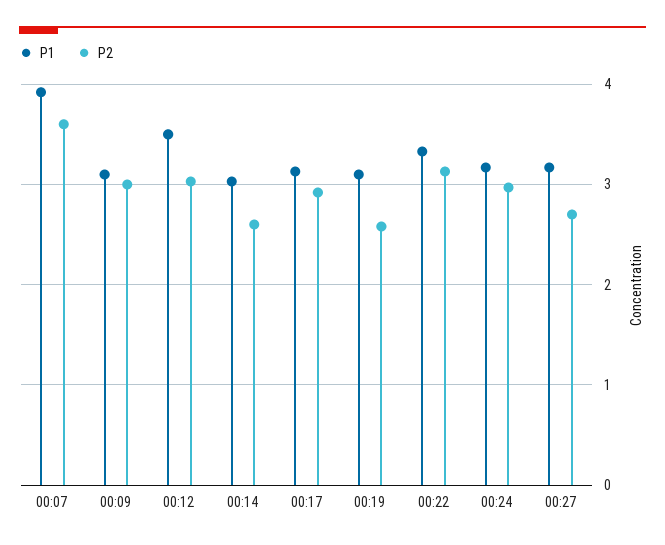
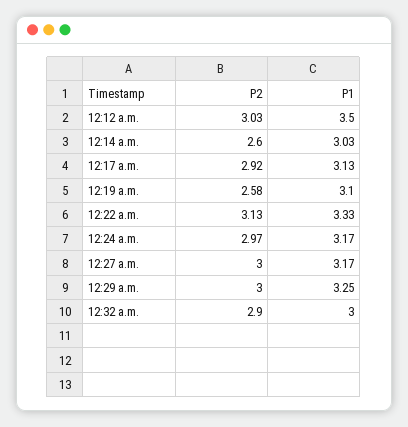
P1, 00:07: 3.9 -> none
P2, 00:07: 3.6 -> none
P1, 00:09: 3.1 -> none
P2, 00:09: 3 -> none
P2, 00:27: 2.7 -> 3
P2, 12:29 a.m.: none -> 3
P1, 12:29 a.m.: none -> 3.25
P2, 12:32 a.m.: none -> 2.9
P1, 12:32 a.m.: none -> 3

